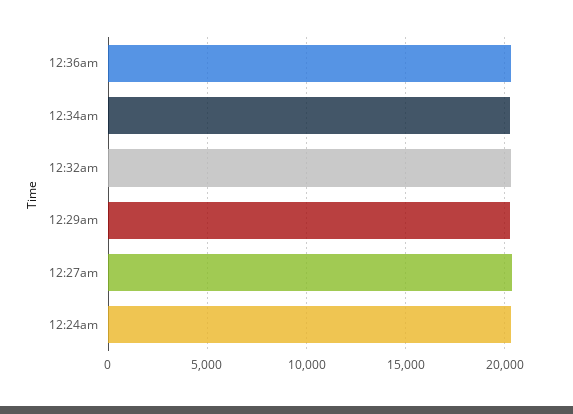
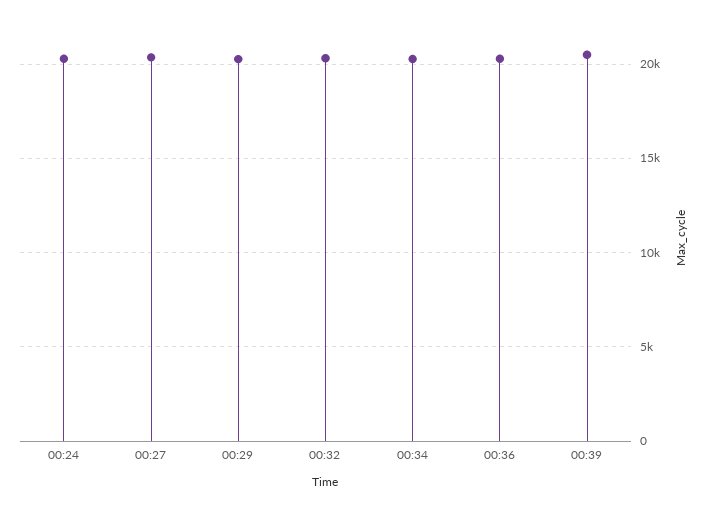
00:39: none -> 20500

